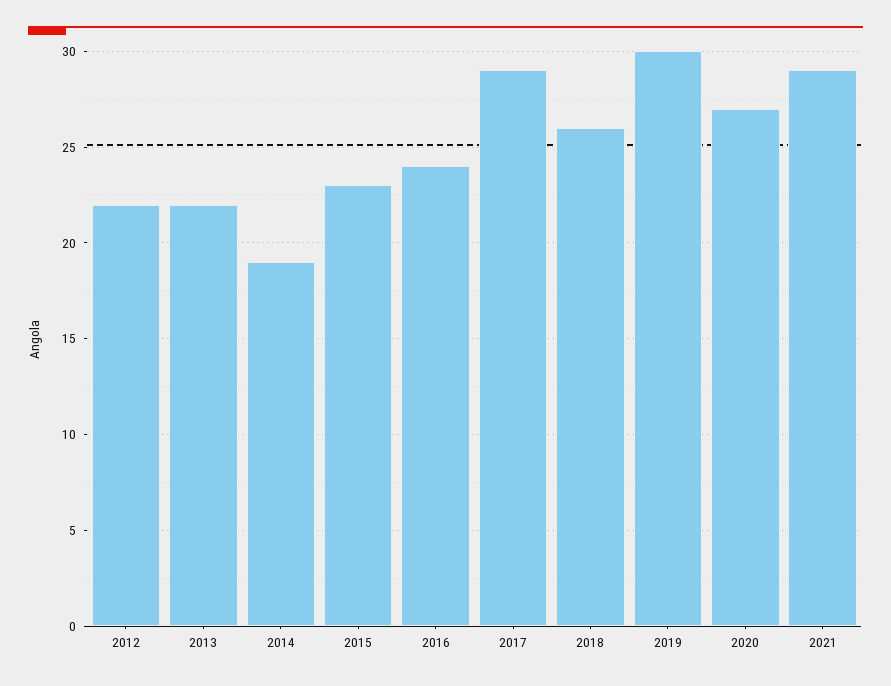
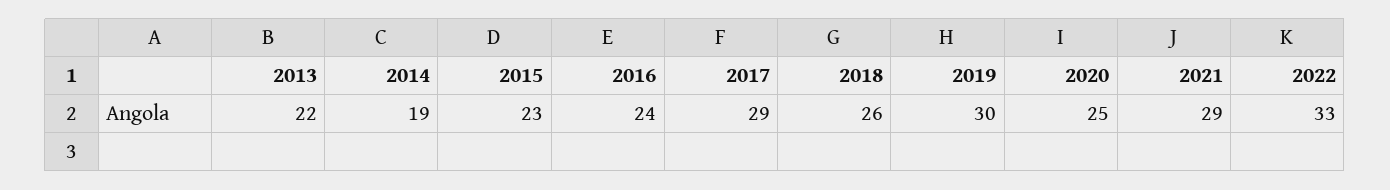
2012: 22 -> none
2020: 27 -> 25
2022: none -> 33

